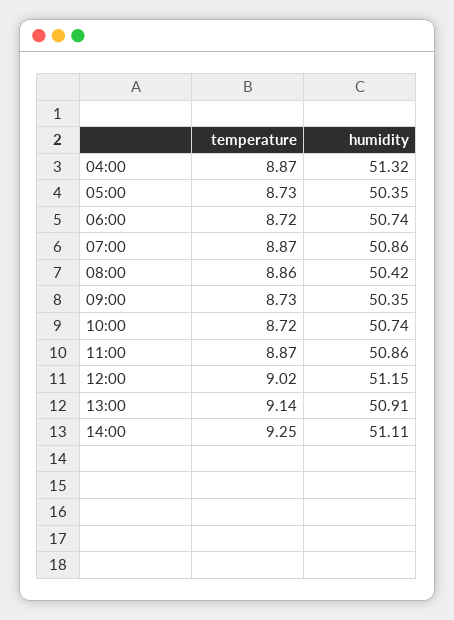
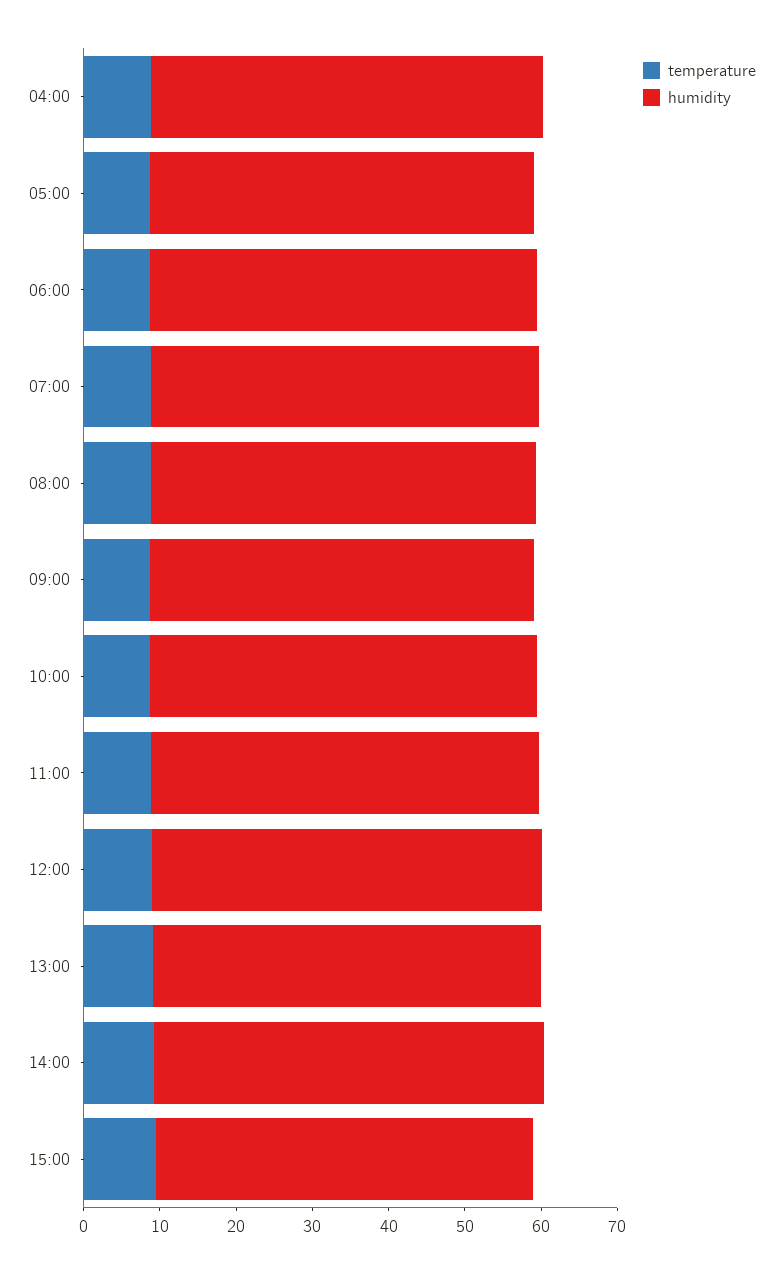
temperature, 15:00: none -> 10
humidity, 15:00: none -> 50

